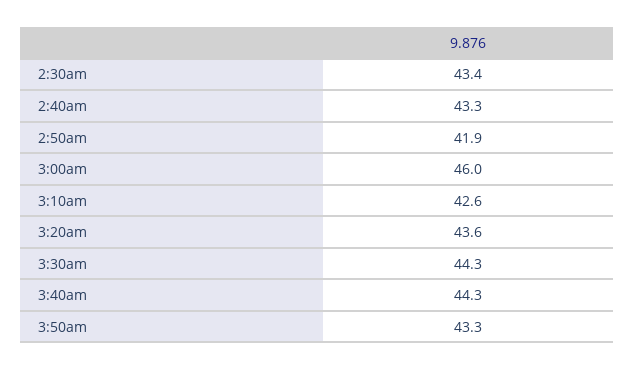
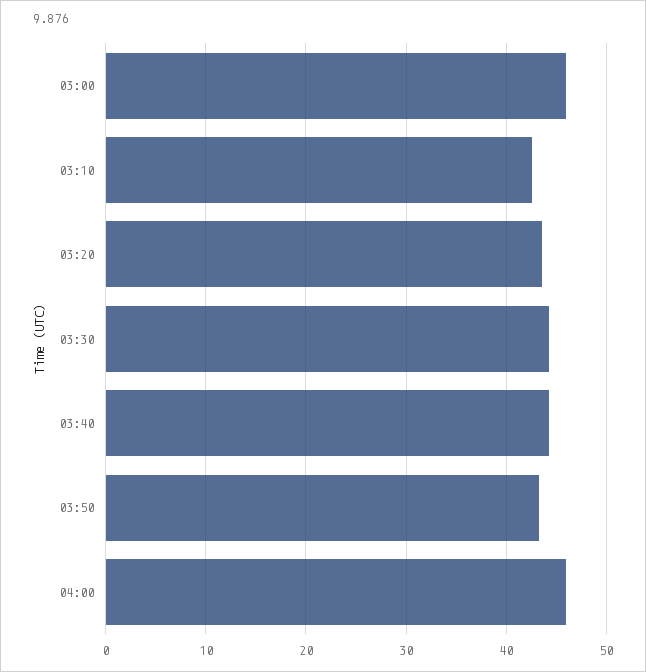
2:30am: 43.4 -> none
2:40am: 43.3 -> none
2:50am: 41.9 -> none
04:00: none -> 46

